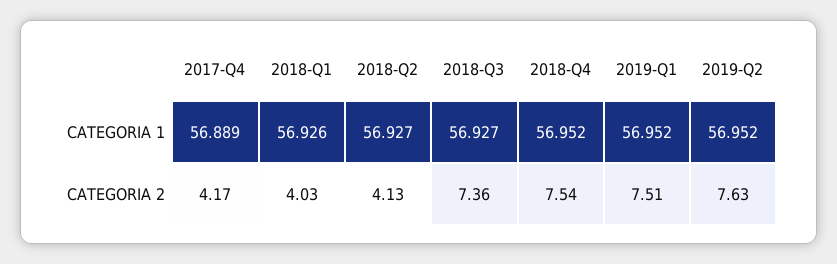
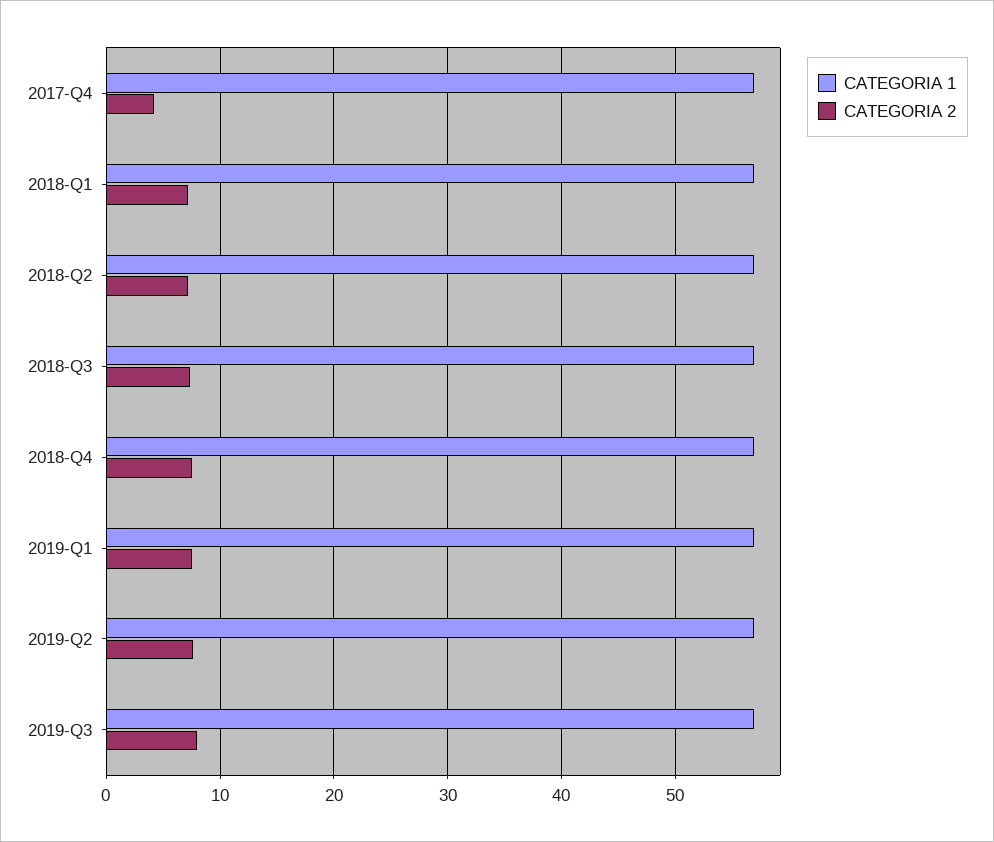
CATEGORIA 2, 2018-Q1: 4.03 -> 7
CATEGORIA 2, 2018-Q2: 4.13 -> 7
CATEGORIA 1, 2019-Q3: none -> 57
CATEGORIA 2, 2019-Q3: none -> 8

